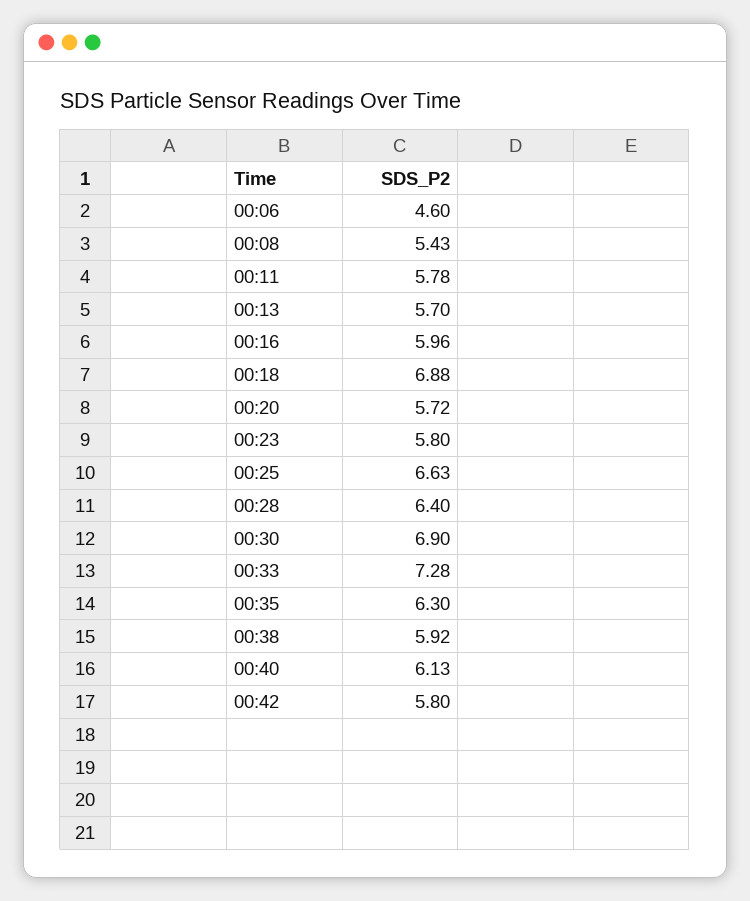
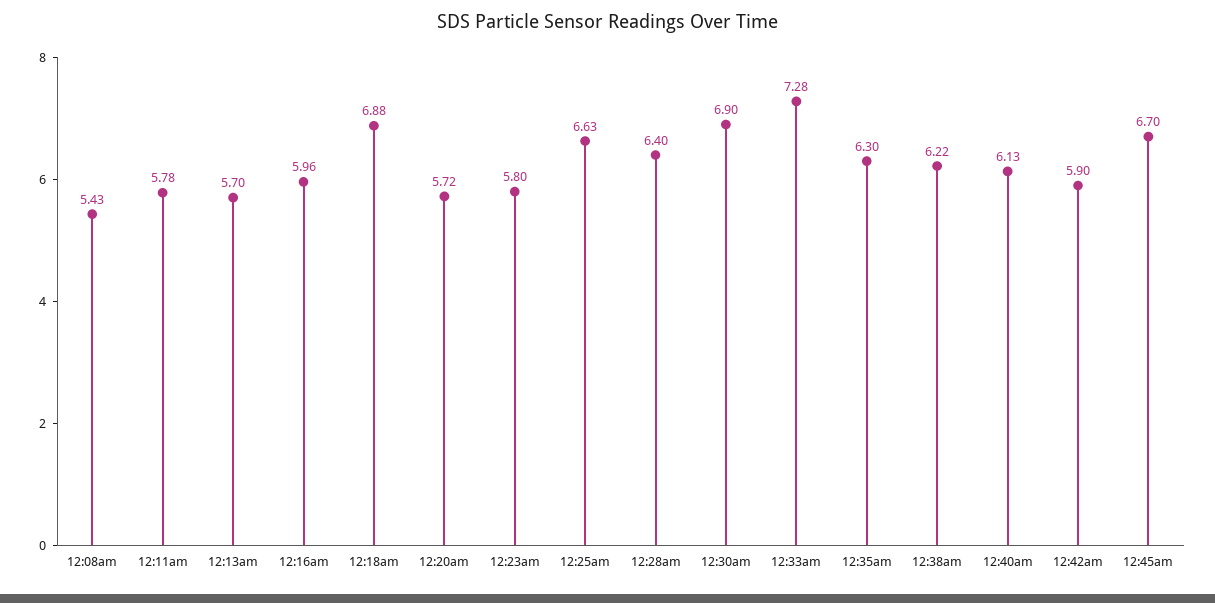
00:06: 4.6 -> none
00:38: 5.92 -> 6.22
00:42: 5.8 -> 5.9
12:45am: none -> 6.7

